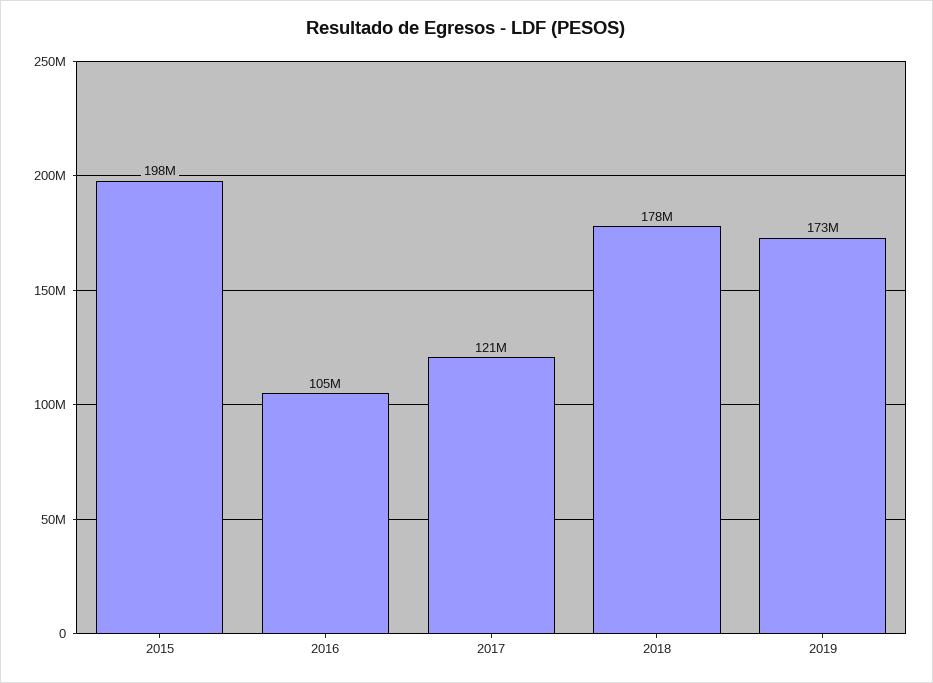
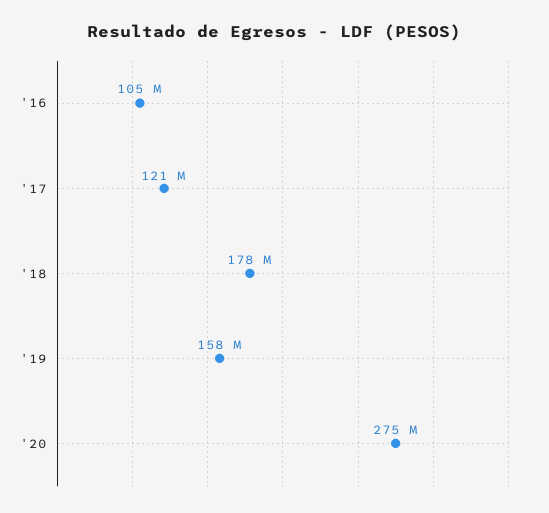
2015: 198000000 -> none
2019: 173000000 -> 158000000
'20: none -> 275000000

